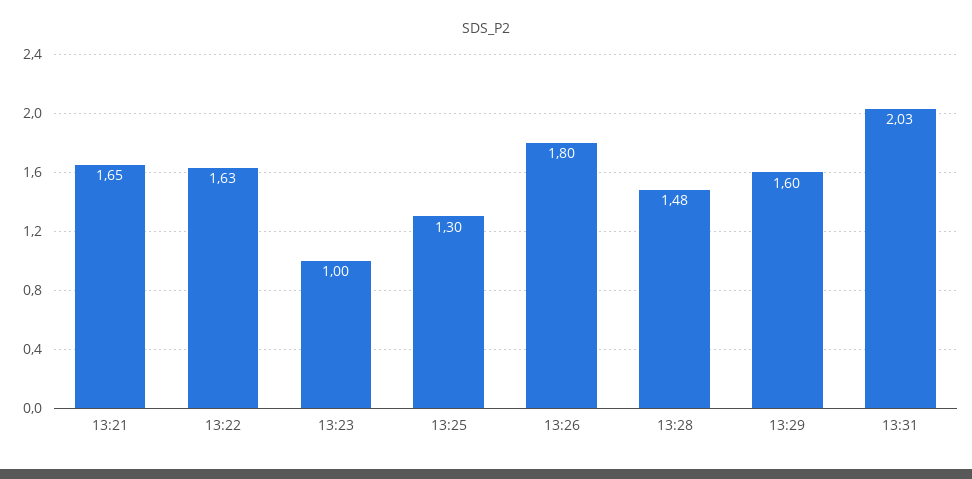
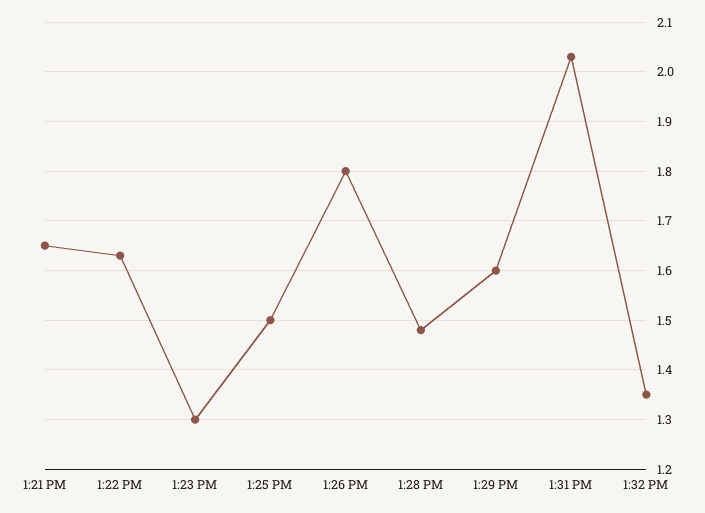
13:23: 1 -> 1.3
13:25: 1.3 -> 1.5
1:32 PM: none -> 1.35

